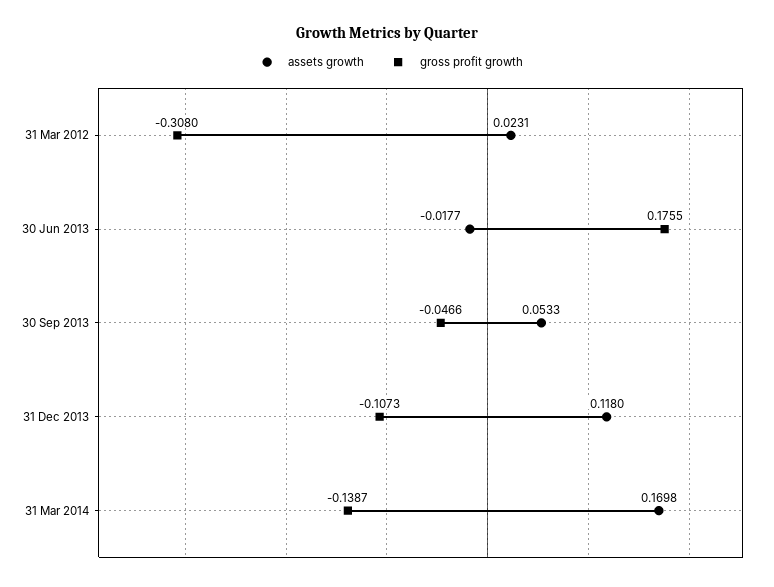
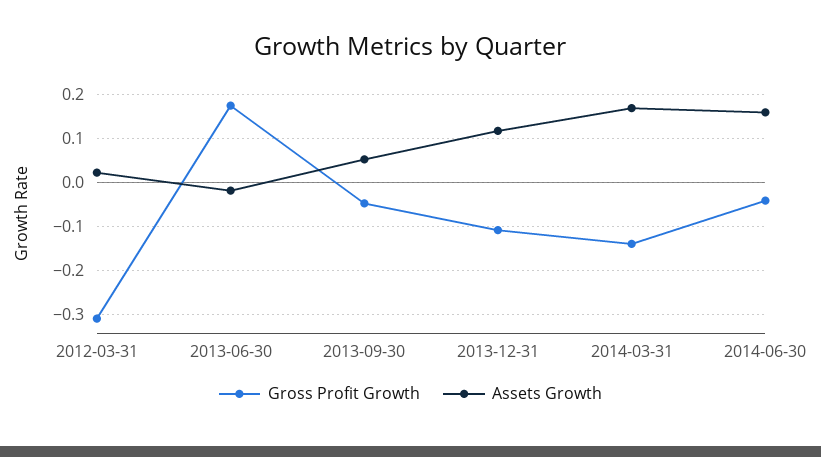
gross profit growth, 2014-06-30: none -> -0.04
assets growth, 2014-06-30: none -> 0.16

